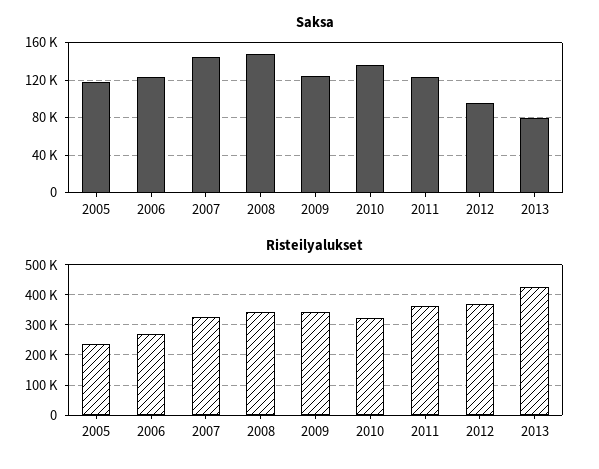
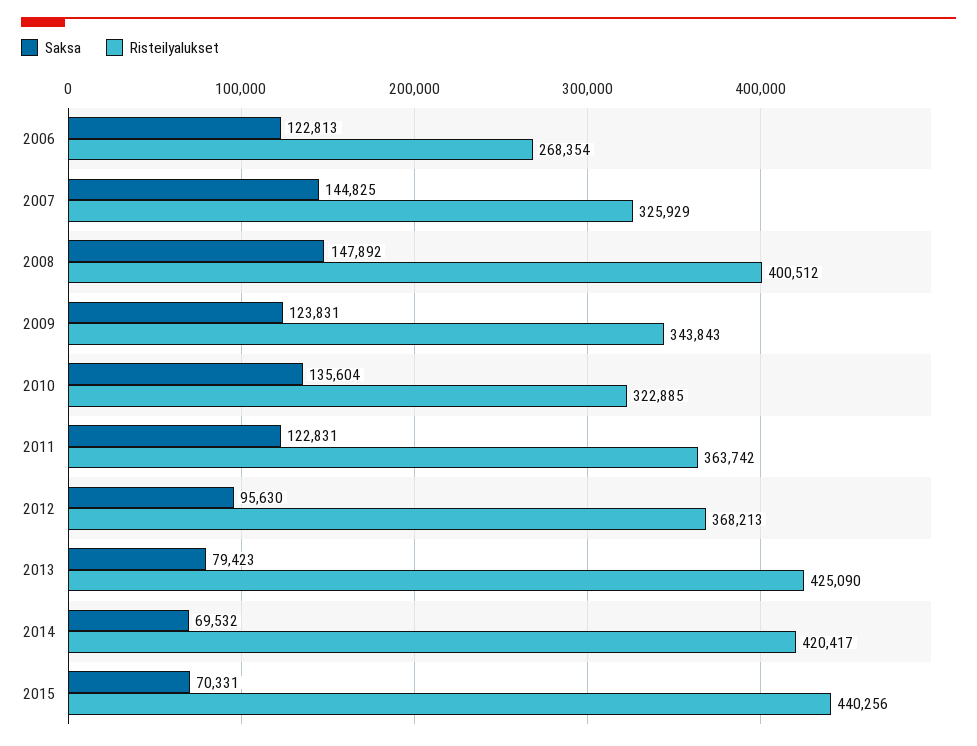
Saksa, 2005: 120000 -> none
Risteilyalukset, 2005: 240000 -> none
Risteilyalukset, 2008: 340000 -> 400512
Saksa, 2014: none -> 69532
Risteilyalukset, 2014: none -> 420417
Saksa, 2015: none -> 70331
Risteilyalukset, 2015: none -> 440256

